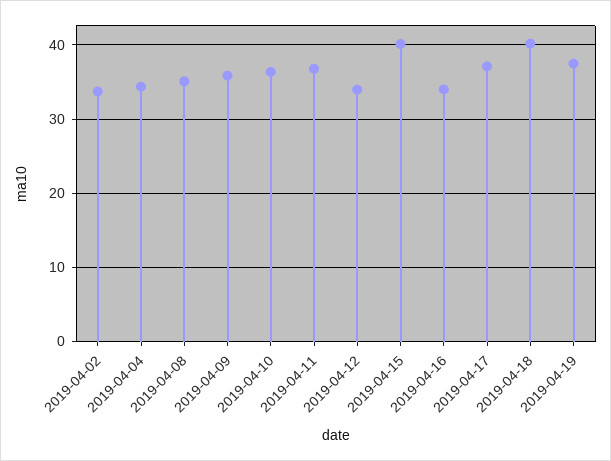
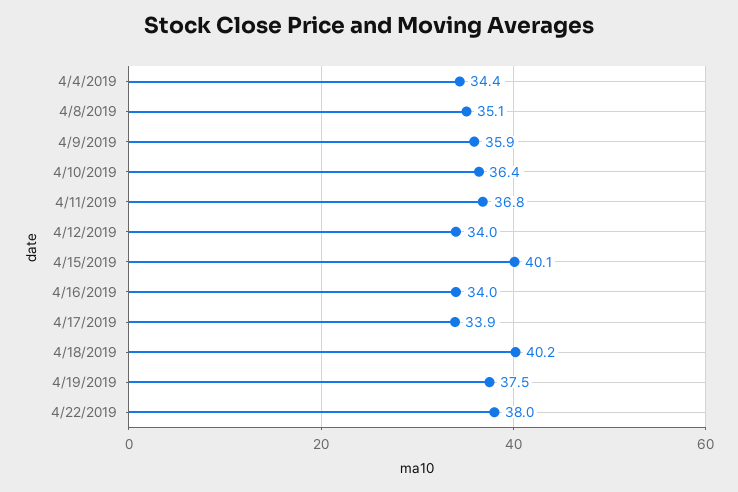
2019-04-02: 34 -> none
2019-04-17: 37 -> 33.9
4/22/2019: none -> 38

